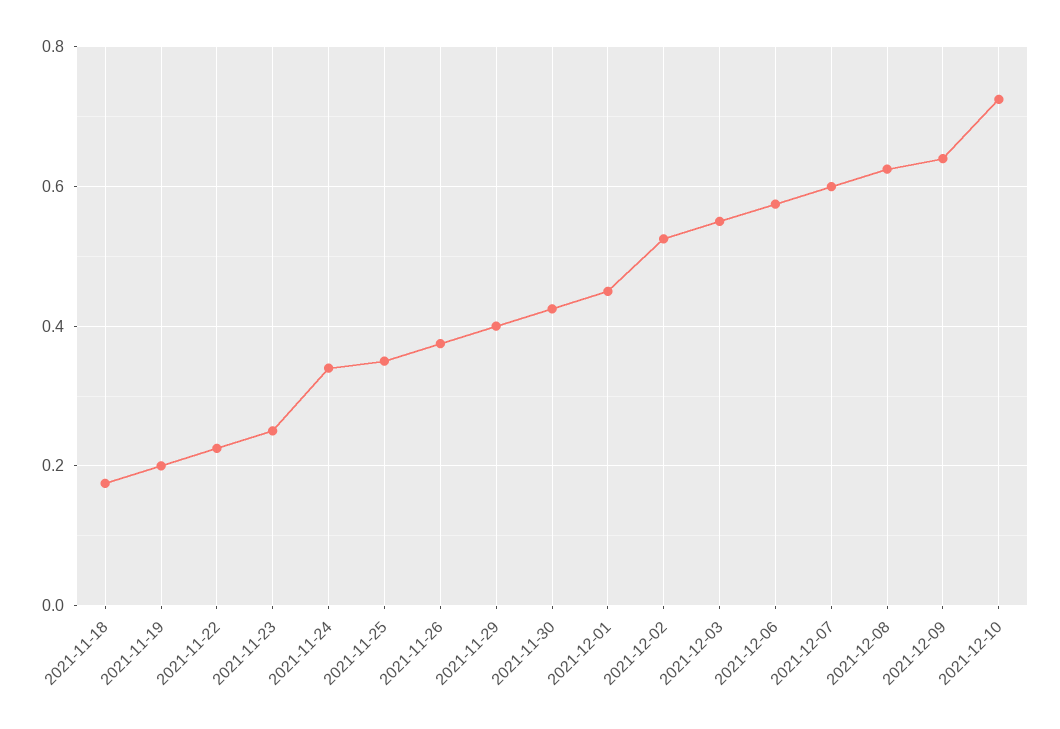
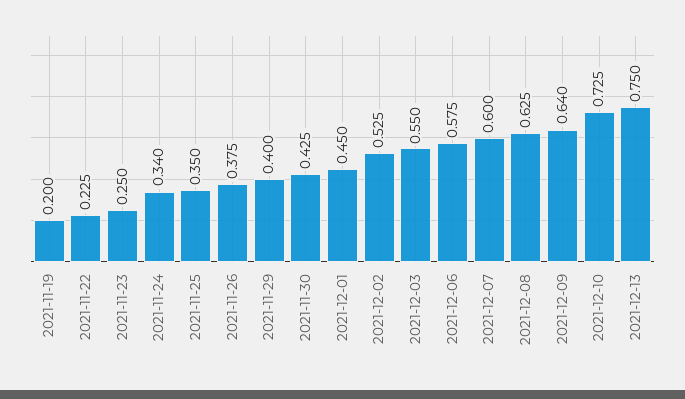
2021-11-18: 0.18 -> none
2021-12-13: none -> 0.75

